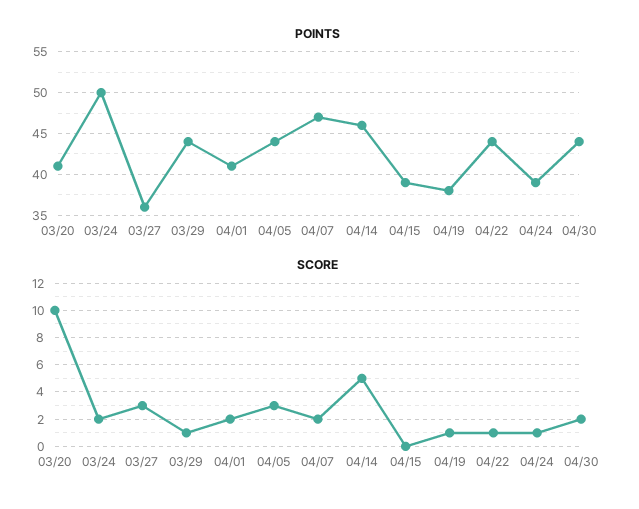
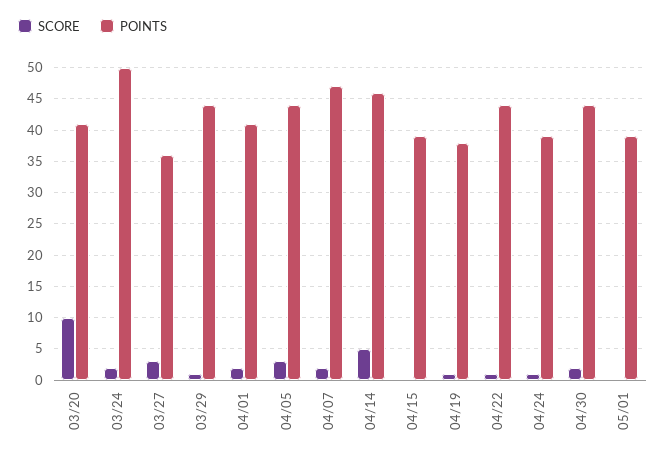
SCORE, 05/01: none -> 0
POINTS, 05/01: none -> 39

